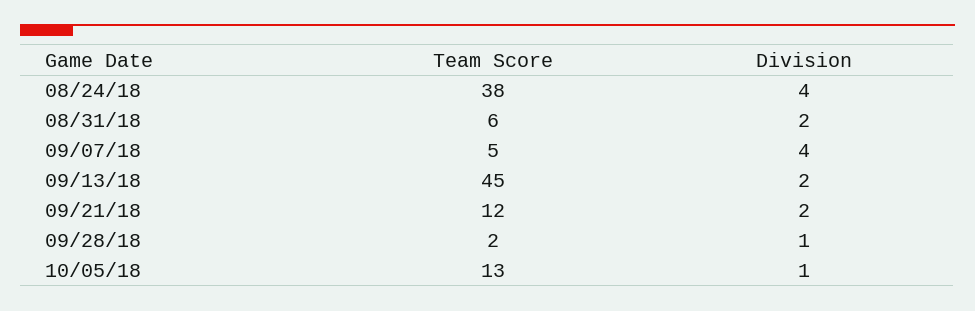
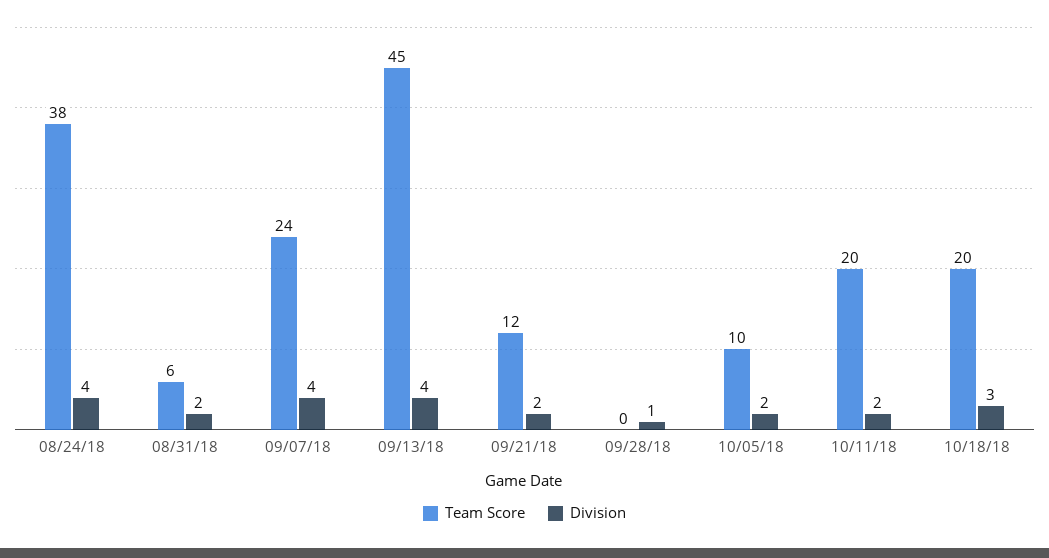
Team Score, 09/07/18: 5 -> 24
Division, 09/13/18: 2 -> 4
Team Score, 09/28/18: 2 -> 0
Team Score, 10/05/18: 13 -> 10
Division, 10/05/18: 1 -> 2
Team Score, 10/11/18: none -> 20
Division, 10/11/18: none -> 2
Team Score, 10/18/18: none -> 20
Division, 10/18/18: none -> 3

